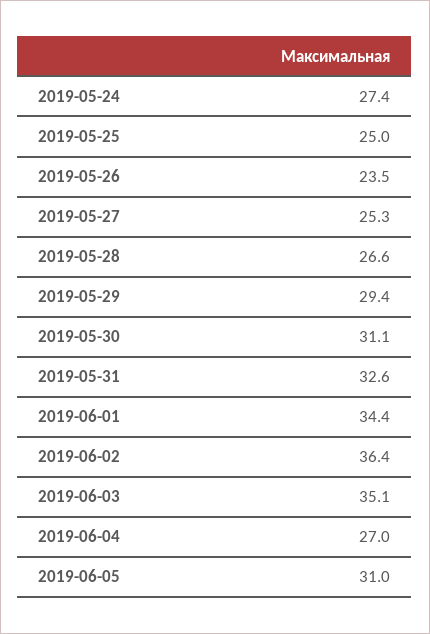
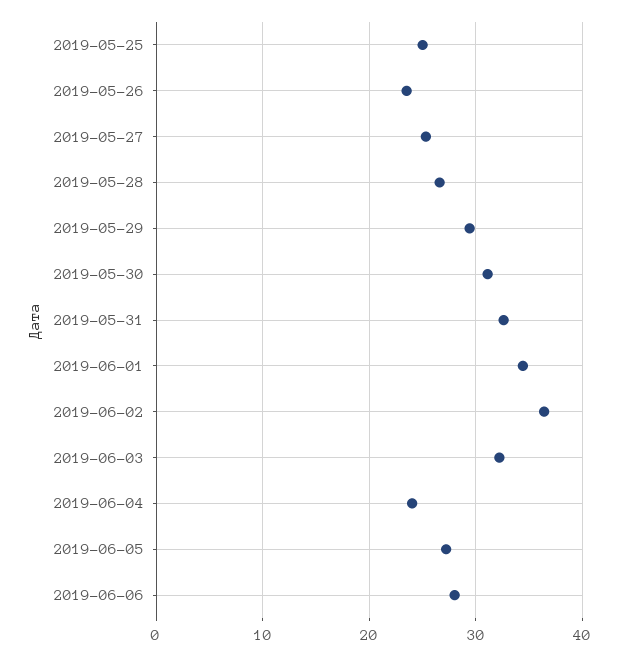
2019-05-24: 27.4 -> none
2019-06-03: 35.1 -> 32
2019-06-04: 27 -> 24
2019-06-05: 31 -> 27
2019-06-06: none -> 28

